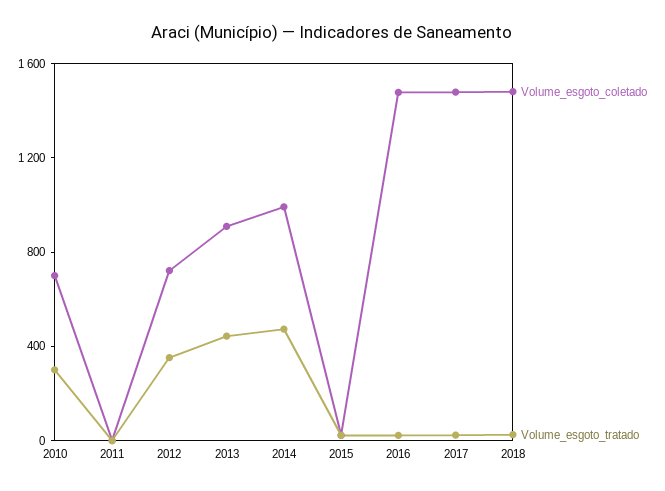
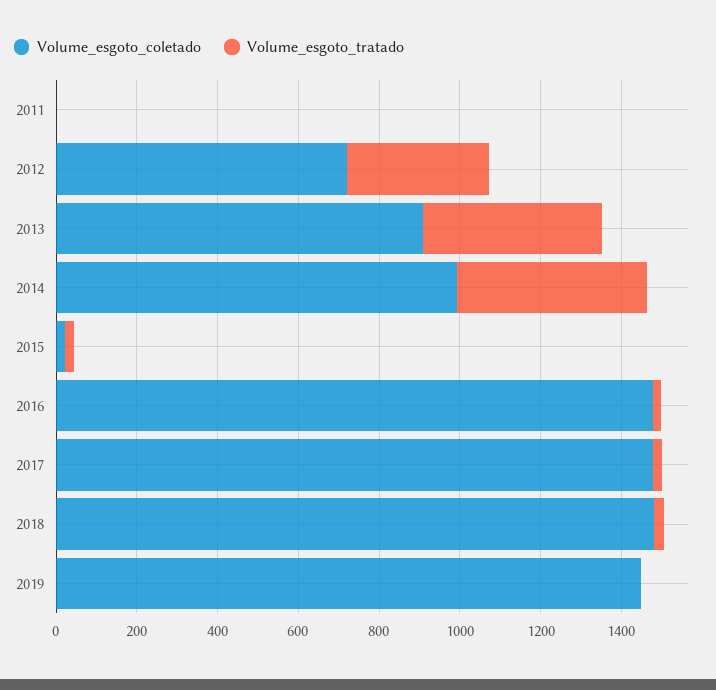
Volume_esgoto_coletado, 2010: 700 -> none
Volume_esgoto_tratado, 2010: 300 -> none
Volume_esgoto_coletado, 2019: none -> 1450
Volume_esgoto_tratado, 2019: none -> 0

